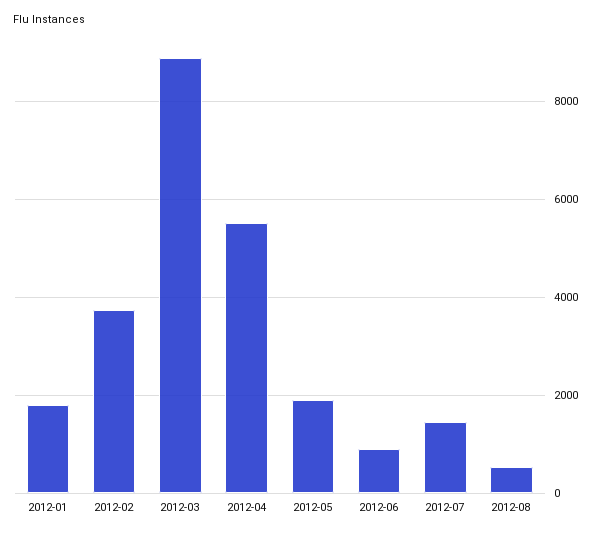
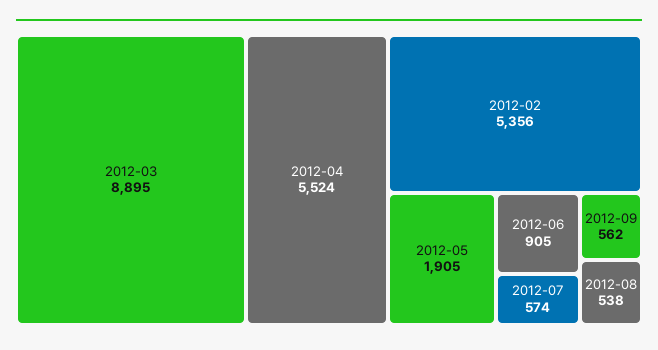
2012-01: 1800 -> none
2012-02: 3800 -> 5356
2012-07: 1400 -> 574
2012-09: none -> 562

